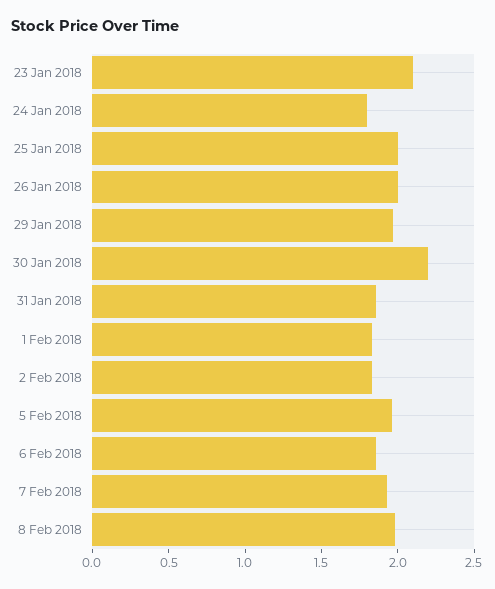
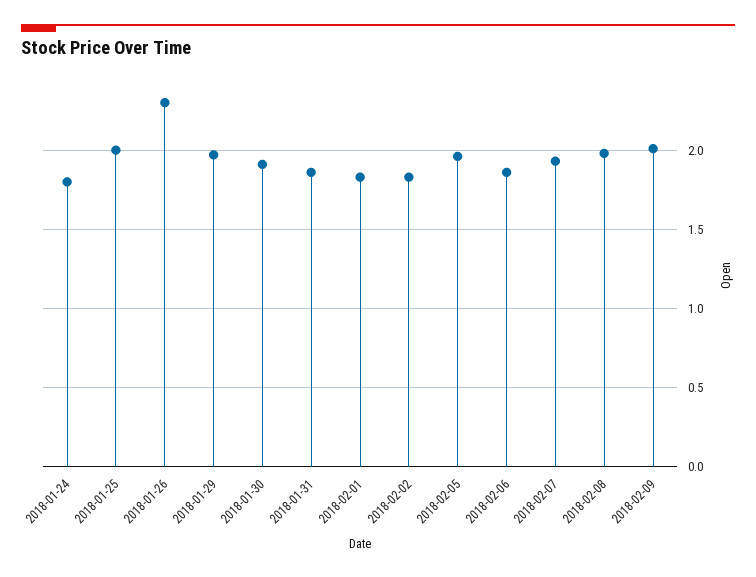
23 Jan 2018: 2.1 -> none
26 Jan 2018: 2 -> 2.3
30 Jan 2018: 2.2 -> 1.9
2018-02-09: none -> 2

